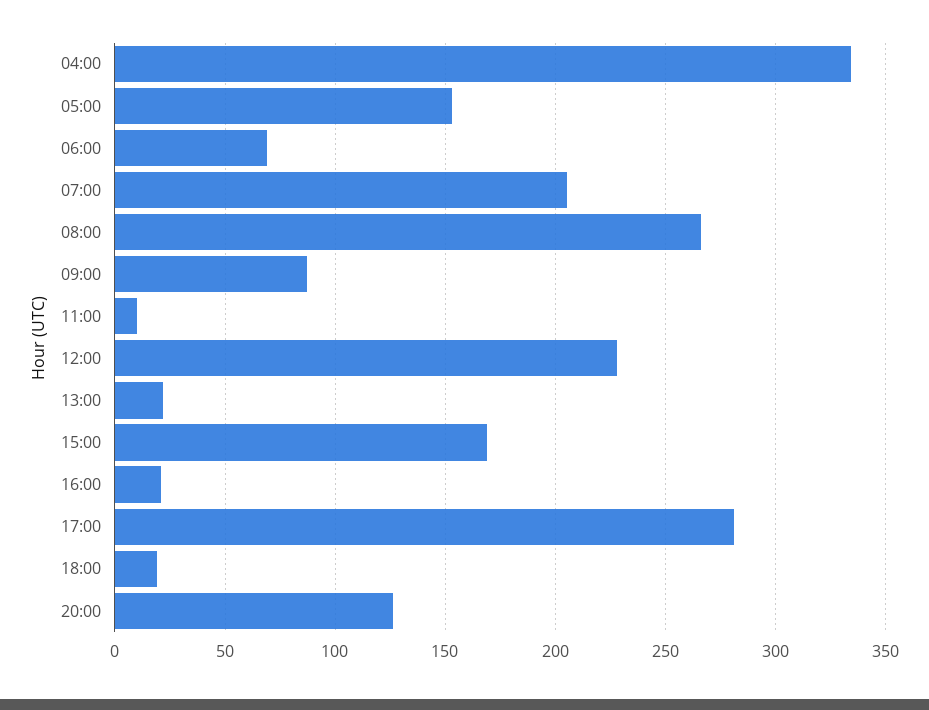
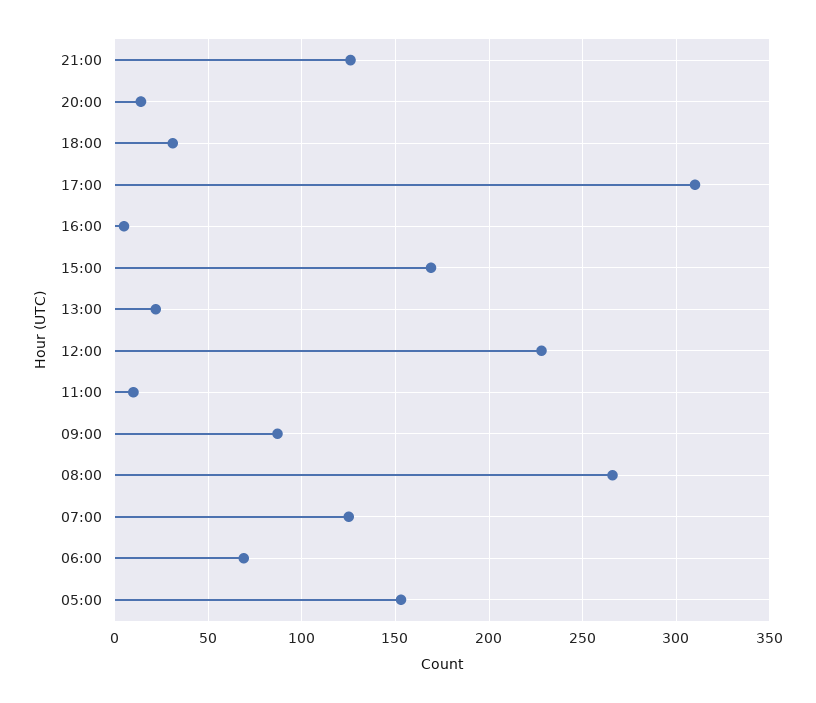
04:00: 335 -> none
07:00: 205 -> 125
16:00: 20 -> 5
17:00: 280 -> 310
18:00: 20 -> 30
20:00: 125 -> 15
21:00: none -> 125

